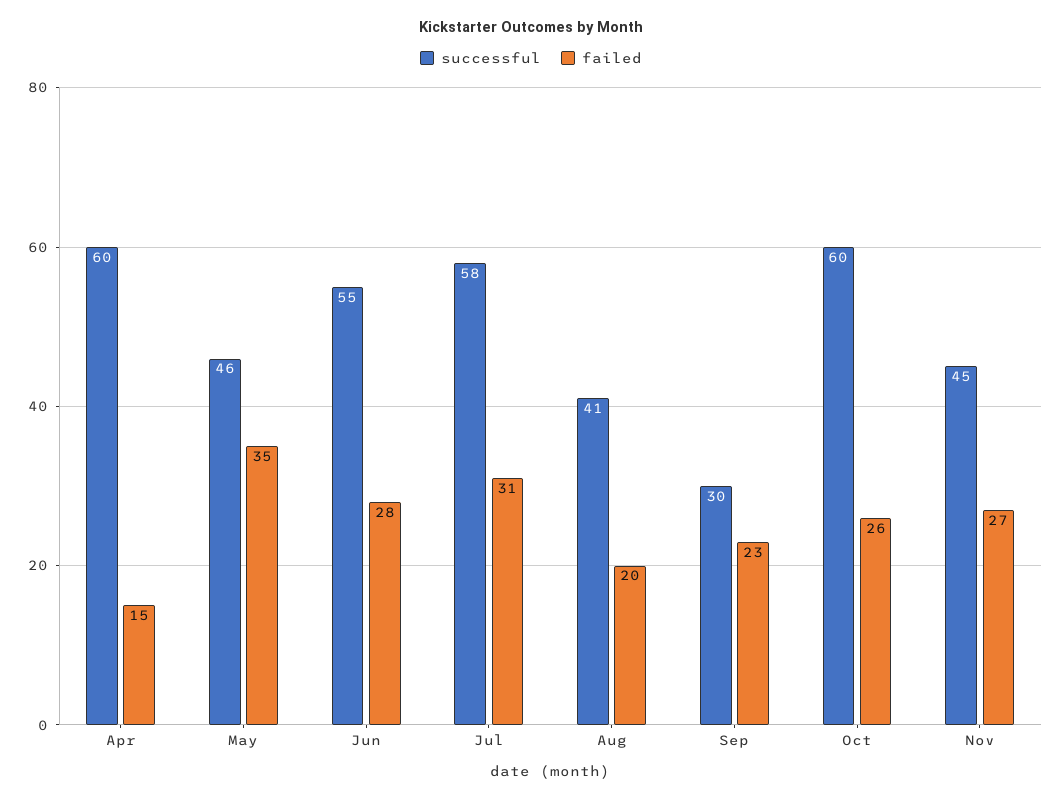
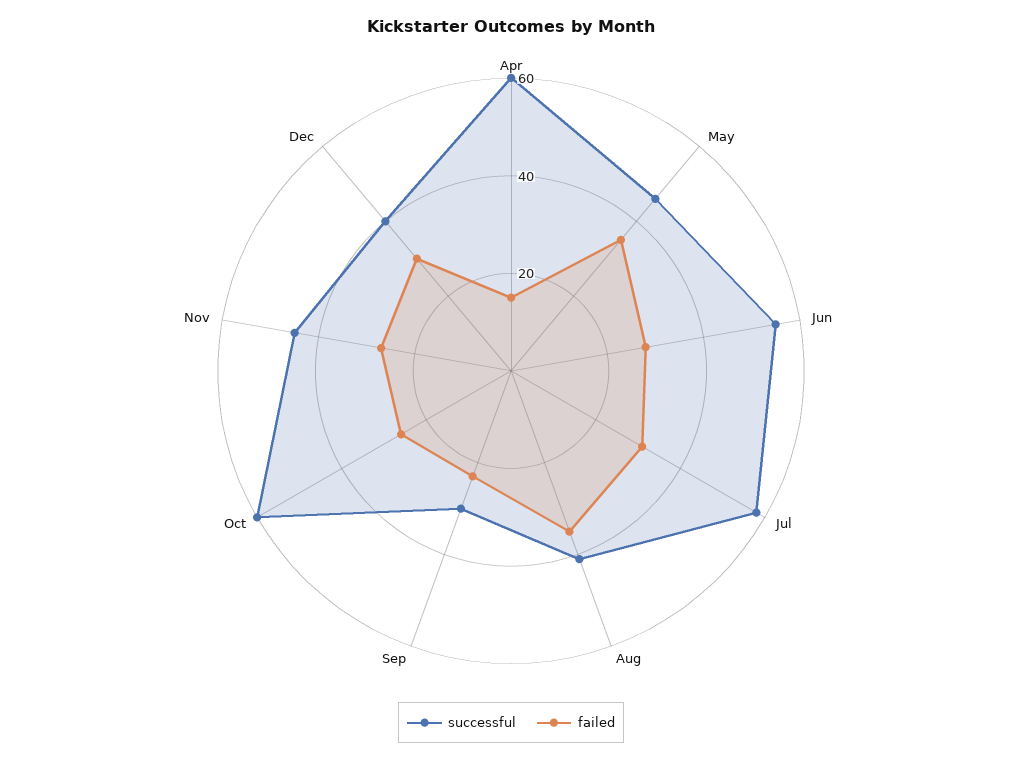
failed, Aug: 20 -> 35
successful, Dec: none -> 40
failed, Dec: none -> 30

